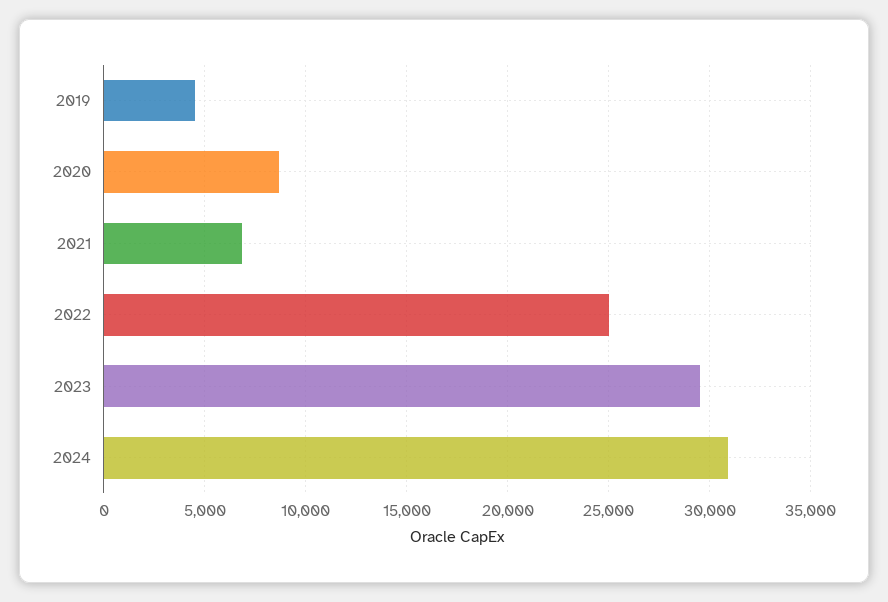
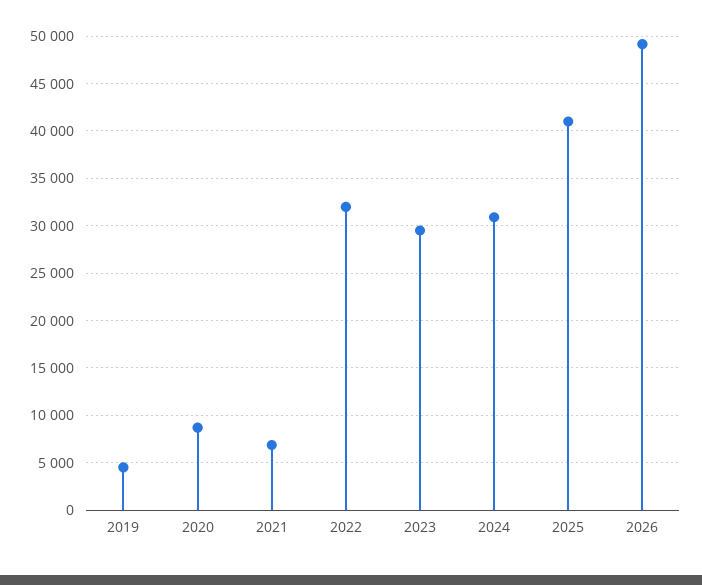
2022: 25000 -> 32000
2025: none -> 41000
2026: none -> 49000

